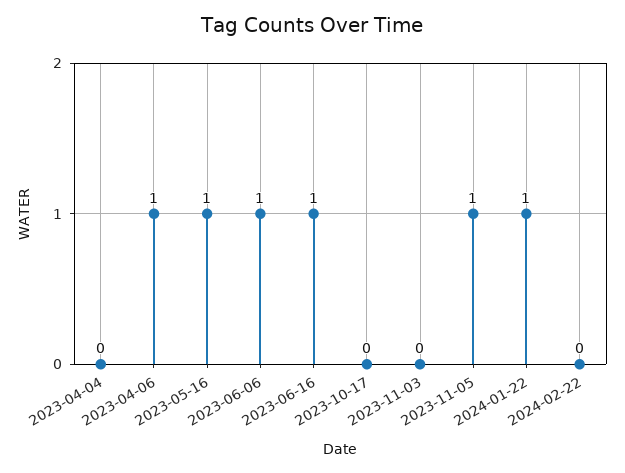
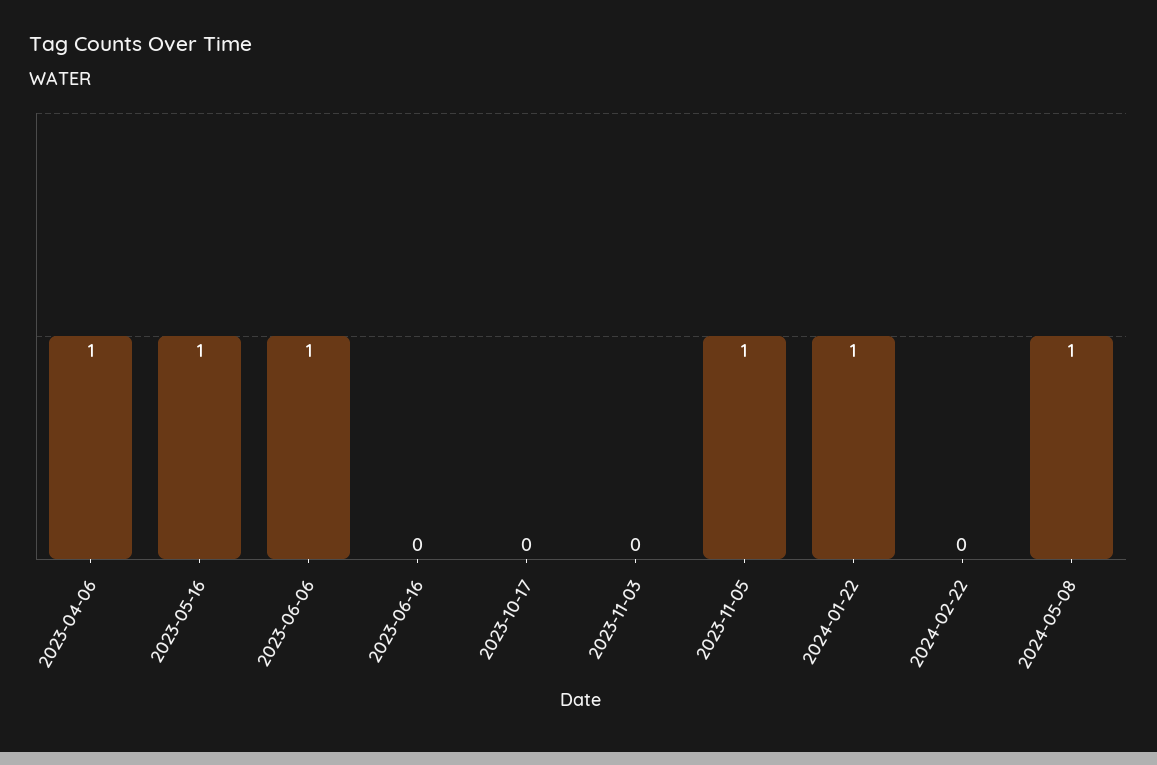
2023-04-04: 0 -> none
2023-06-16: 1 -> 0
2024-05-08: none -> 1

